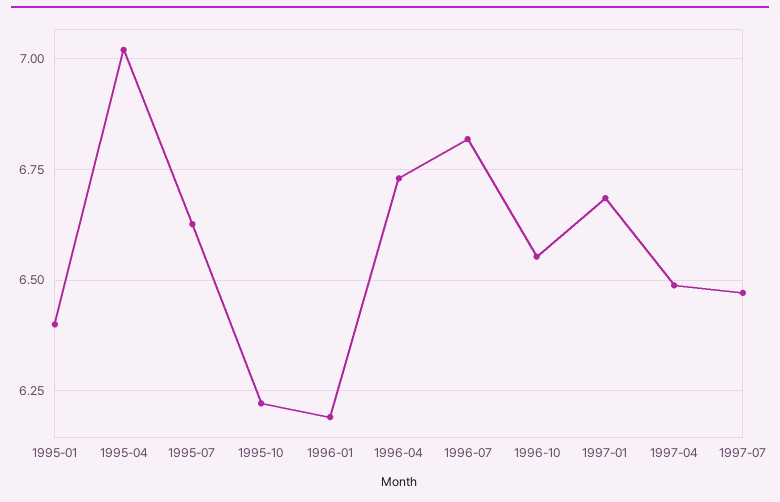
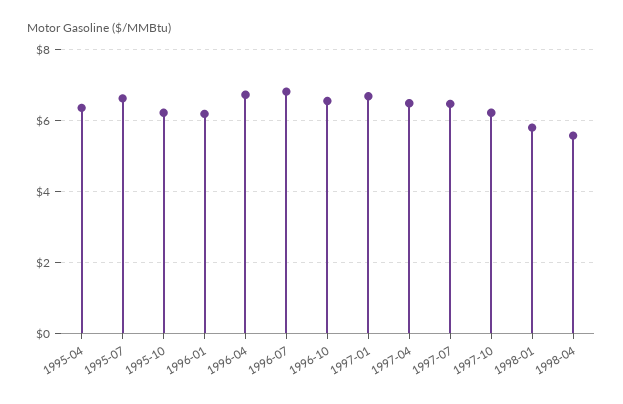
1995-01: 6.4 -> none
1995-04: 7.025 -> 6.4
1997-10: none -> 6.2
1998-01: none -> 5.8
1998-04: none -> 5.6

